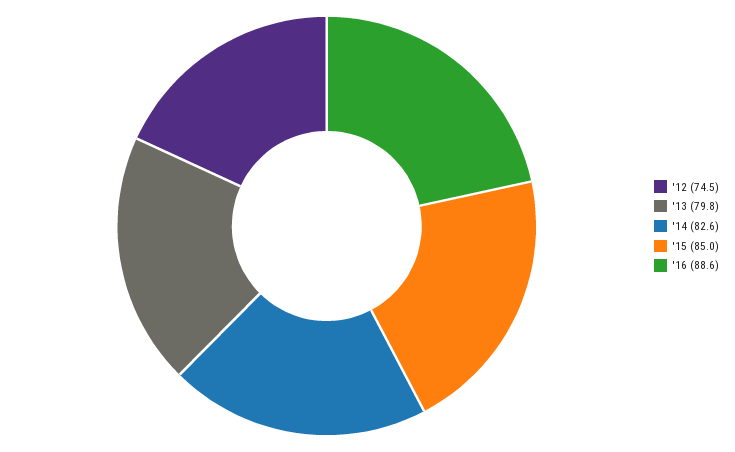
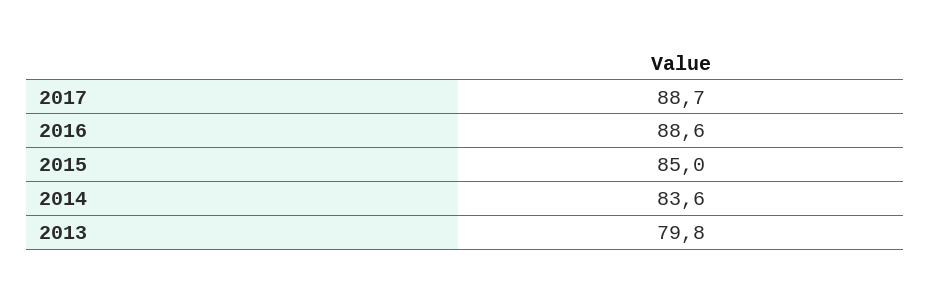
'12: 74.5 -> none
'14: 82.6 -> 83.6
2017: none -> 88.7

